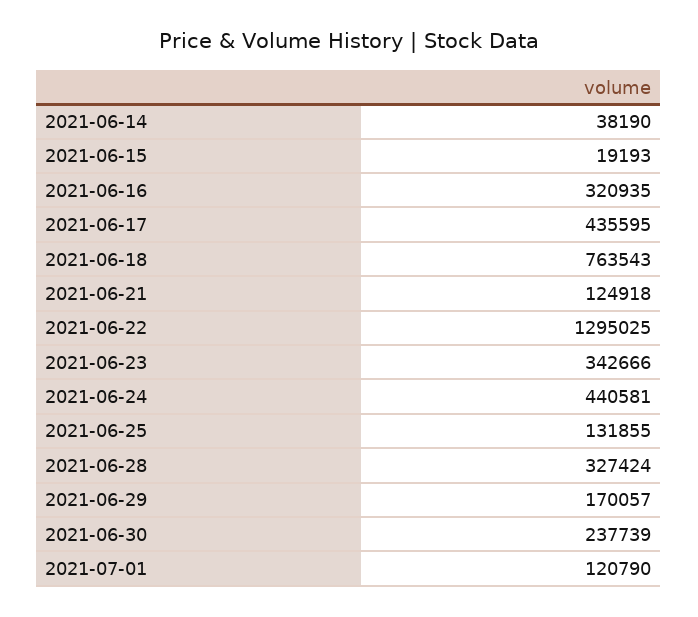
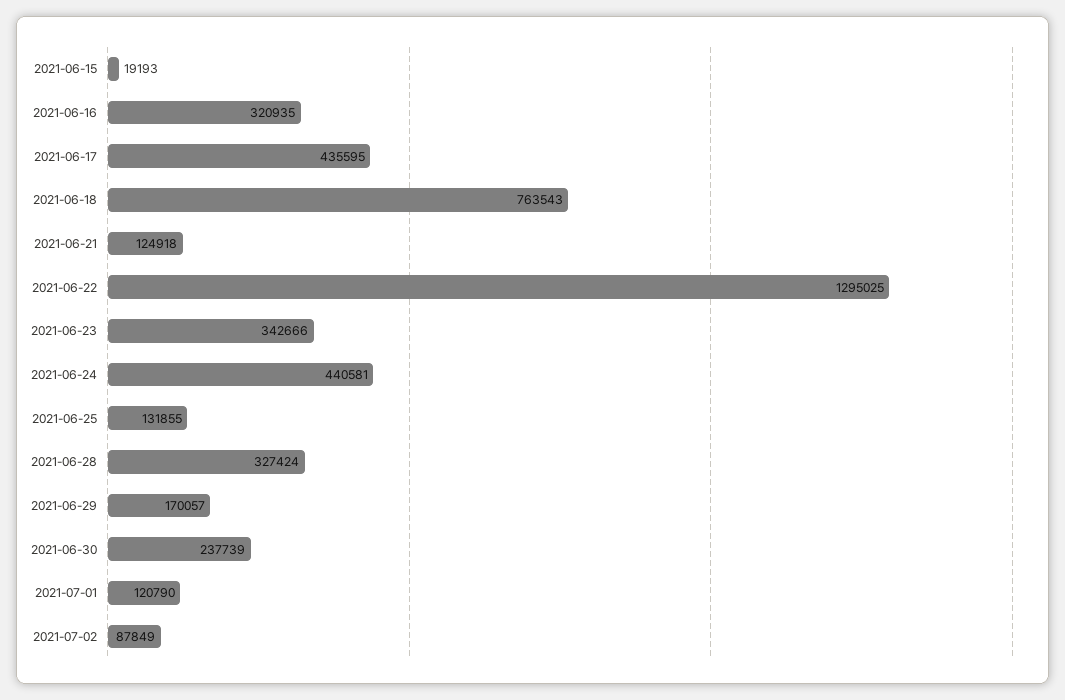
2021-06-14: 38190 -> none
2021-07-02: none -> 87849

